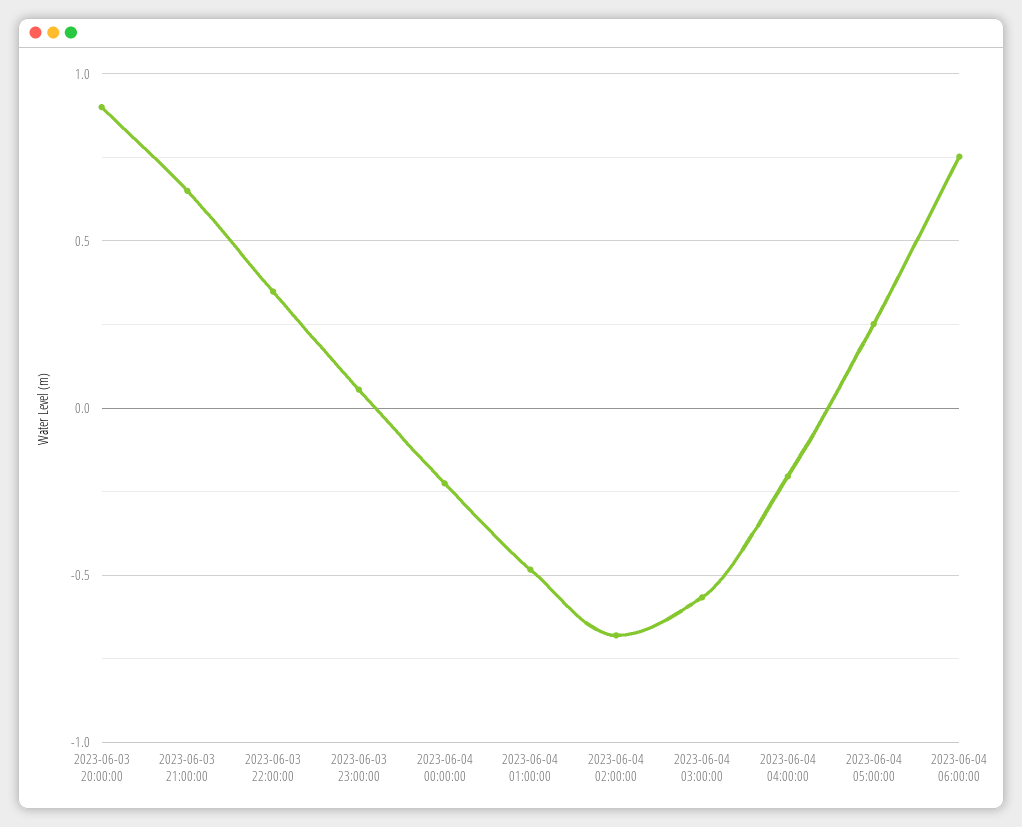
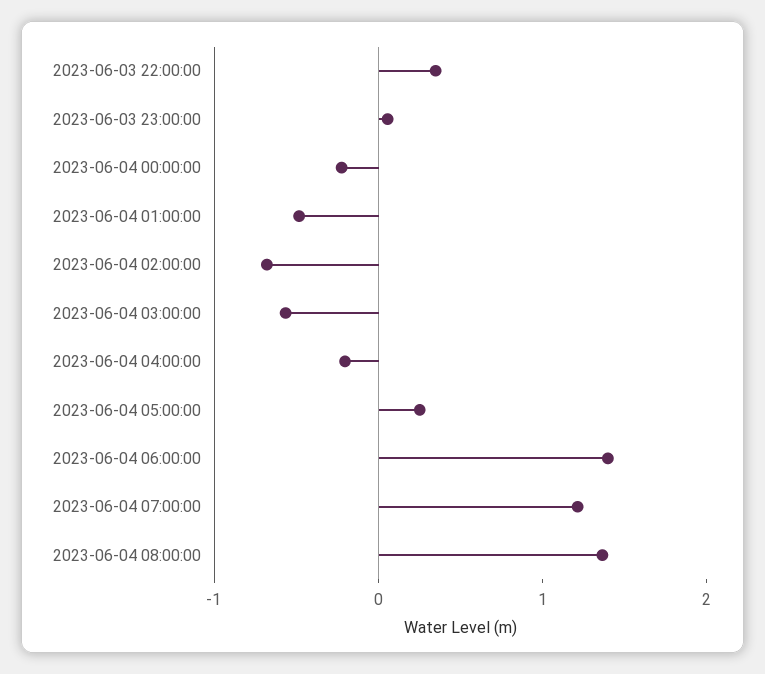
2023-06-03 20:00:00: 0.9 -> none
2023-06-03 21:00:00: 0.65 -> none
2023-06-04 06:00:00: 0.75 -> 1.4
2023-06-04 07:00:00: none -> 1.2
2023-06-04 08:00:00: none -> 1.4

